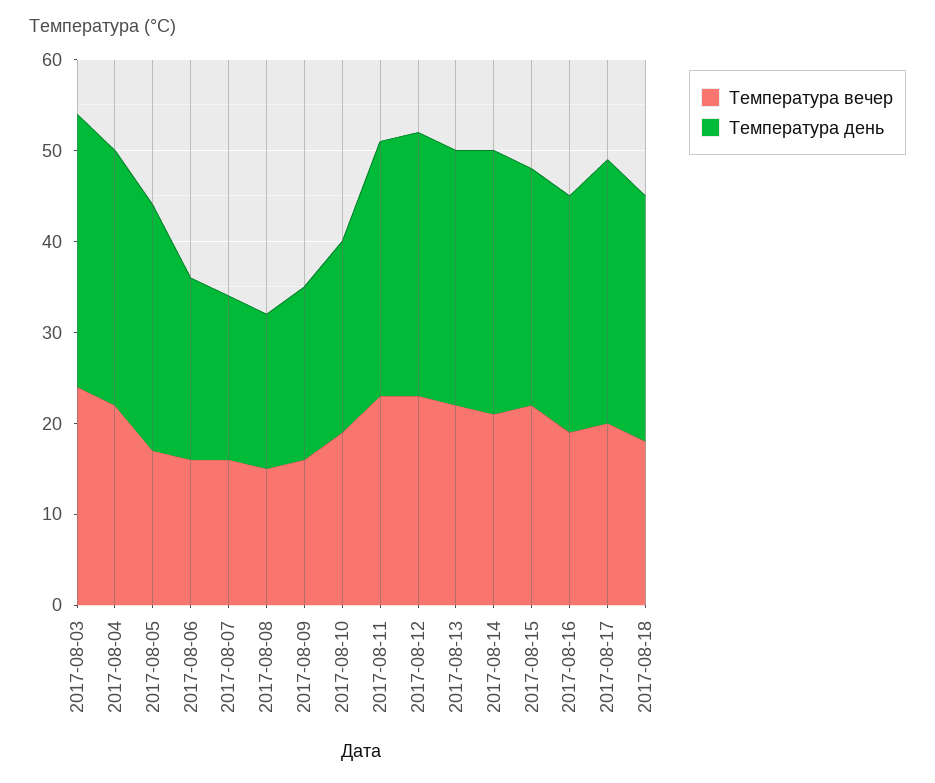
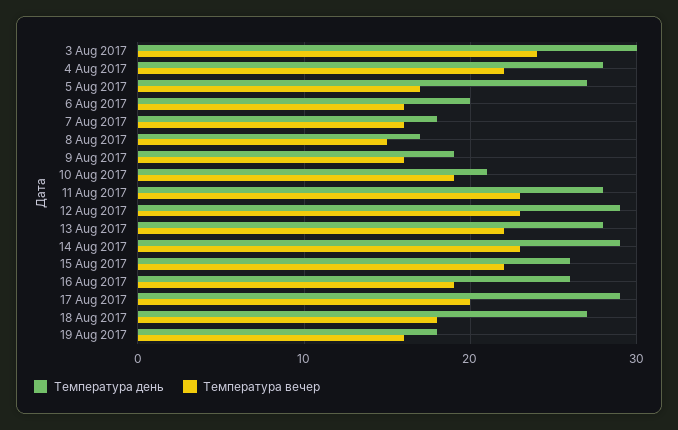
Температура вечер, 2017-08-14: 21 -> 23
Температура день, 19 Aug 2017: none -> 18
Температура вечер, 19 Aug 2017: none -> 16

